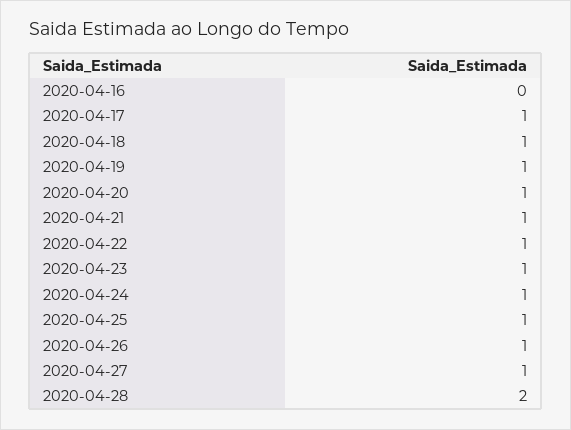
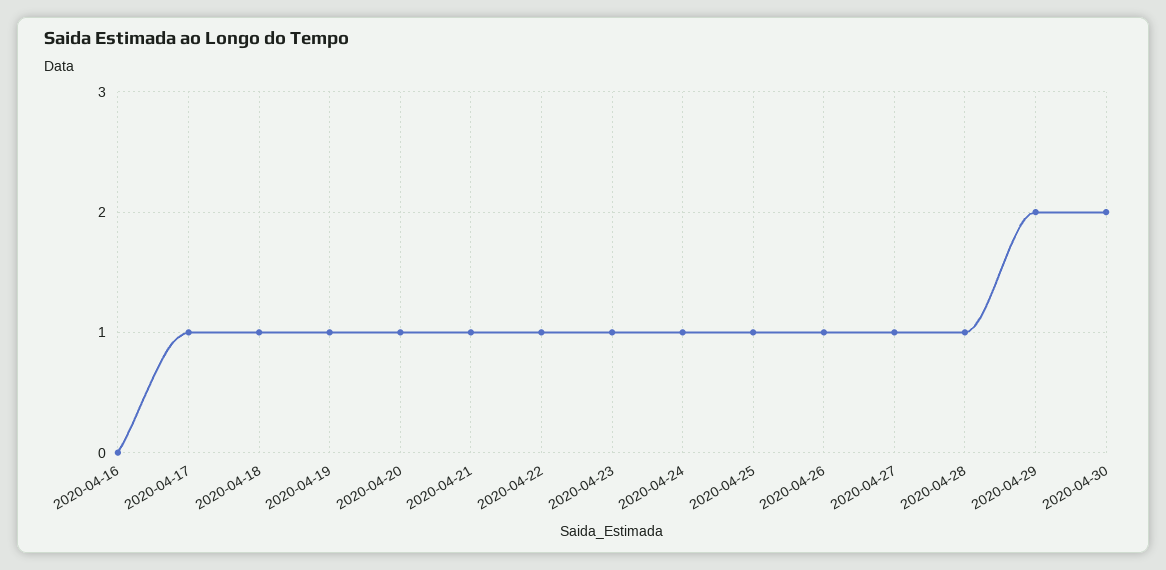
2020-04-28: 2 -> 1
2020-04-29: none -> 2
2020-04-30: none -> 2

